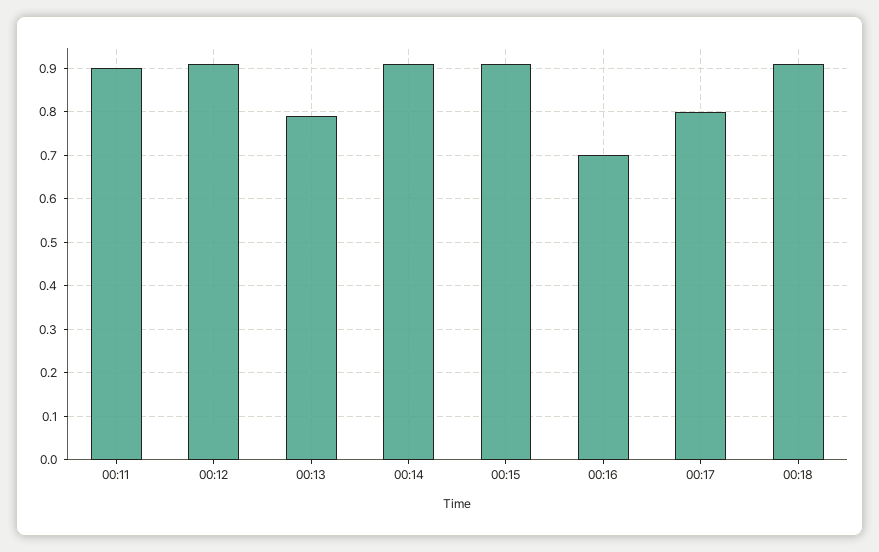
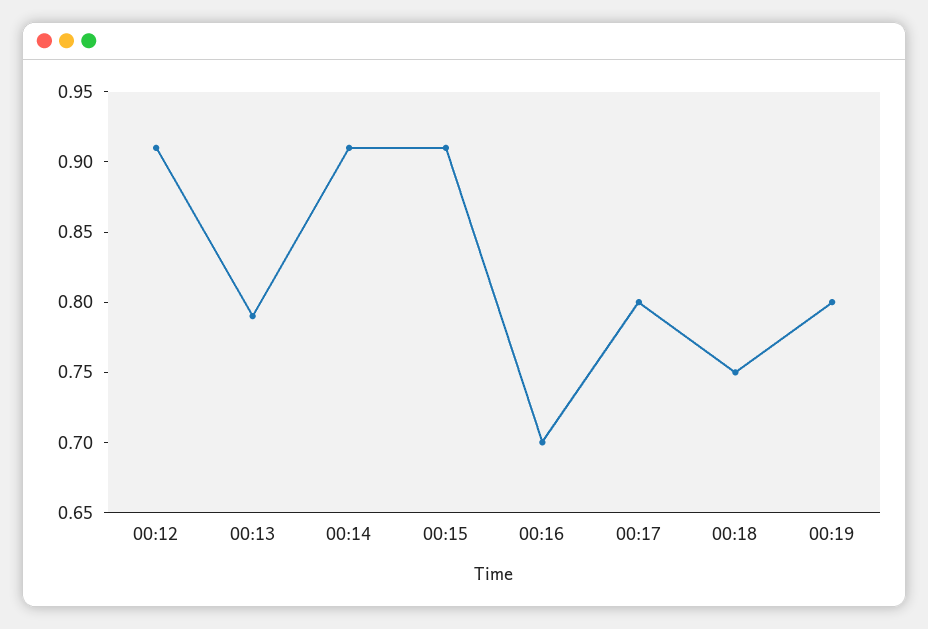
00:11: 0.9 -> none
00:18: 0.9 -> 0.75
00:19: none -> 0.8

